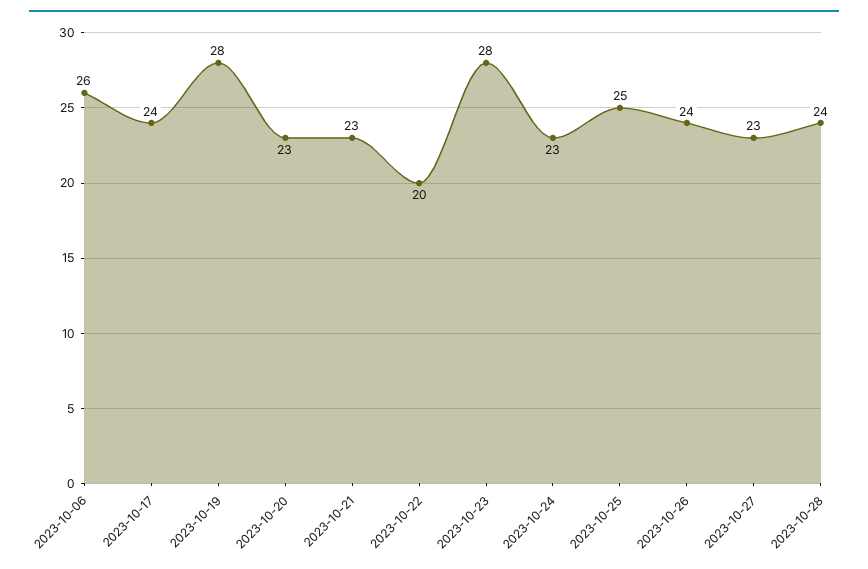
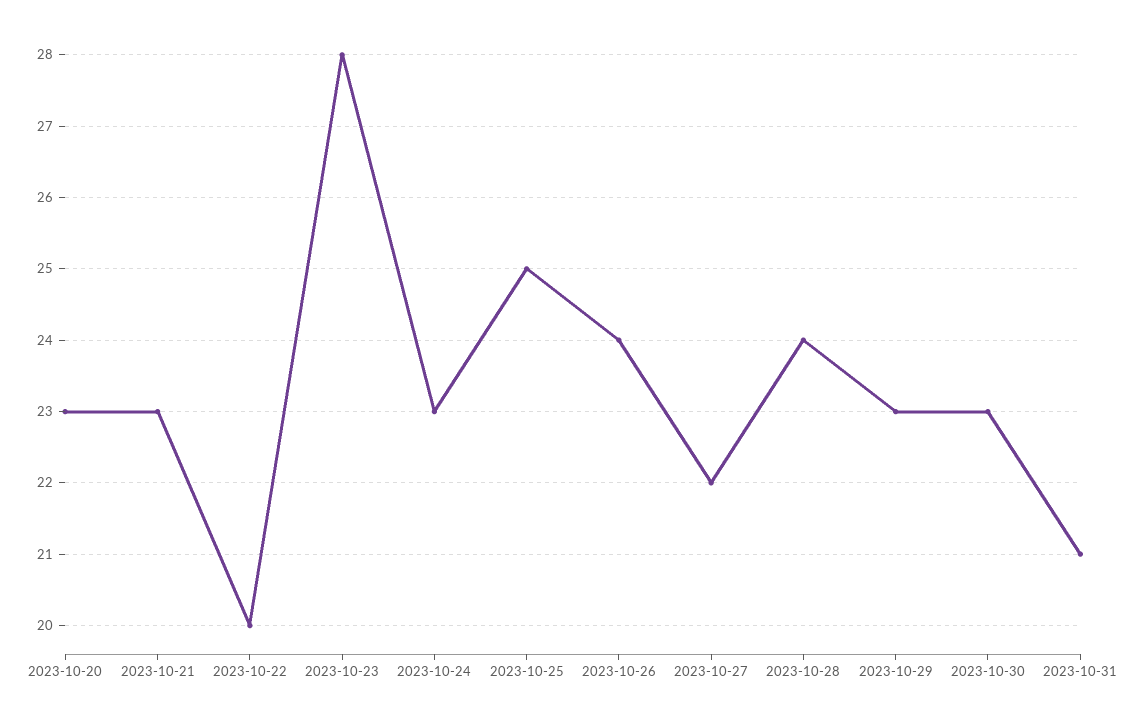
2023-10-06: 26 -> none
2023-10-17: 24 -> none
2023-10-19: 28 -> none
2023-10-27: 23 -> 22
2023-10-29: none -> 23
2023-10-30: none -> 23
2023-10-31: none -> 21

